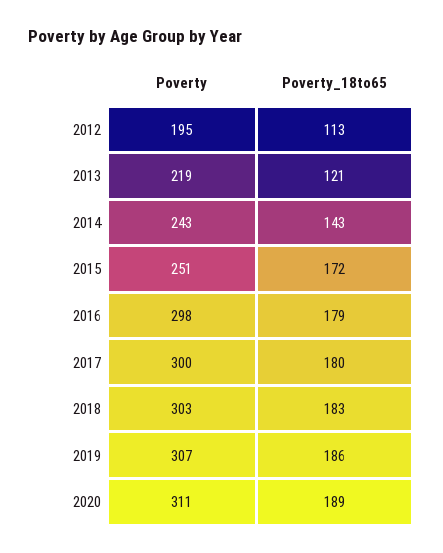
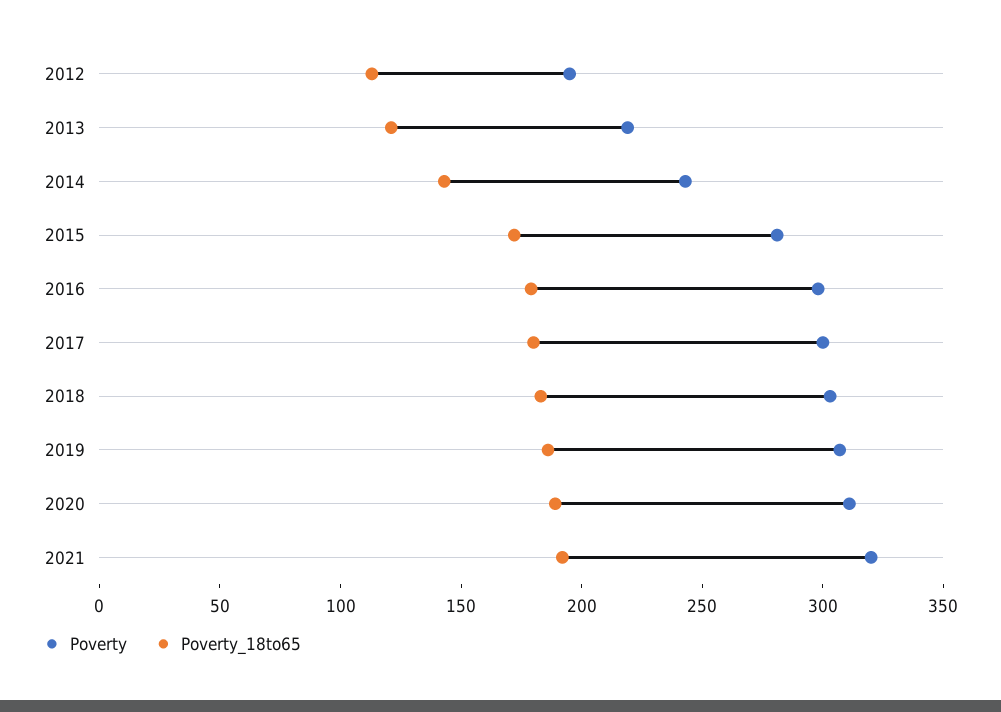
Poverty, 2015: 251 -> 280
Poverty, 2021: none -> 320
Poverty_18to65, 2021: none -> 190

